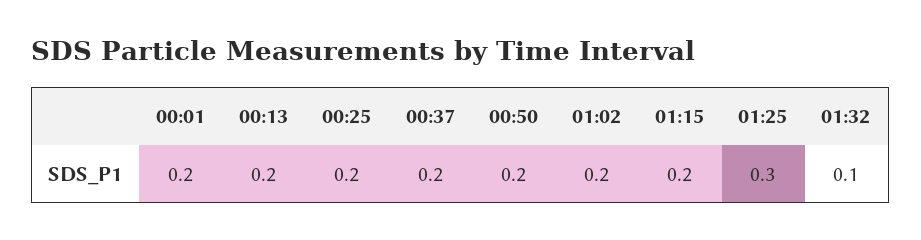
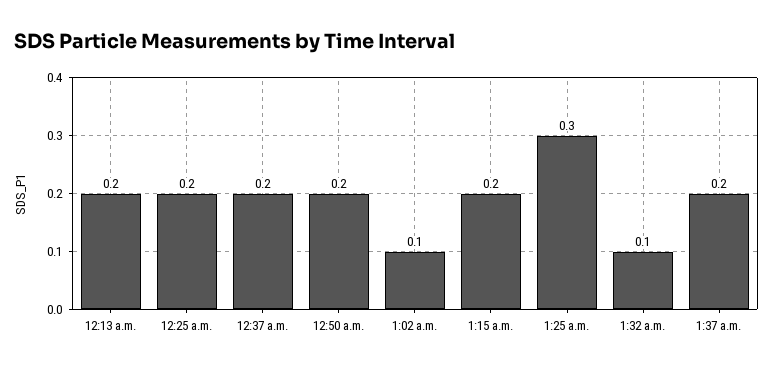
00:01: 0.2 -> none
01:02: 0.2 -> 0.1
1:37 a.m.: none -> 0.2

